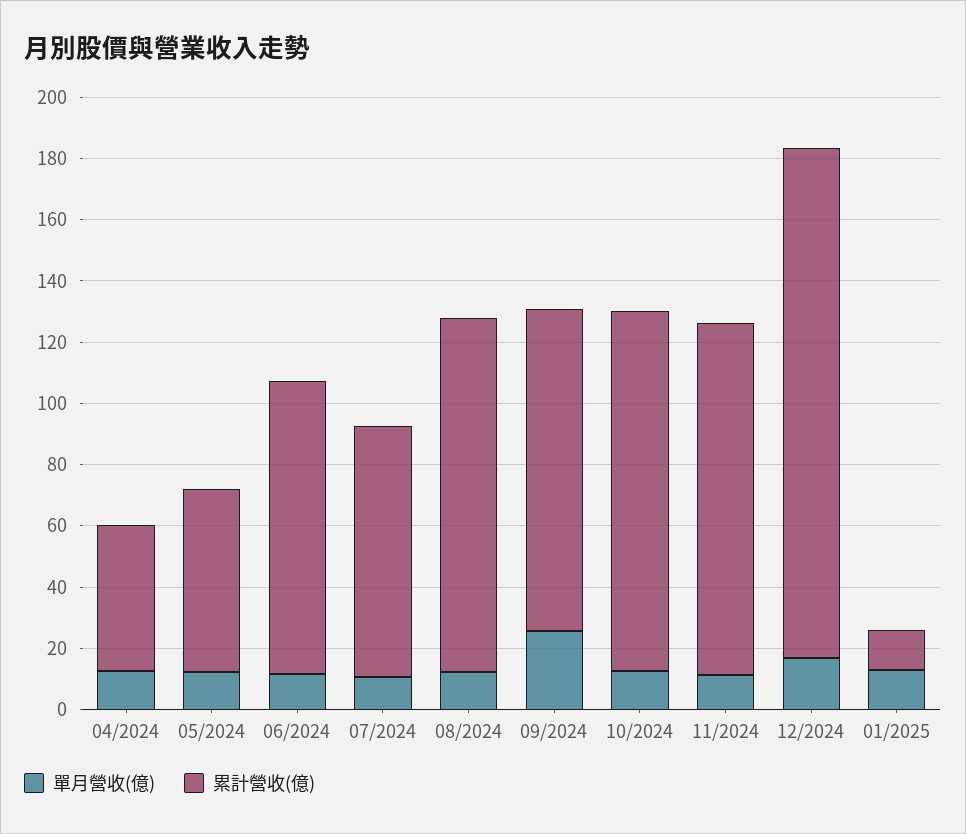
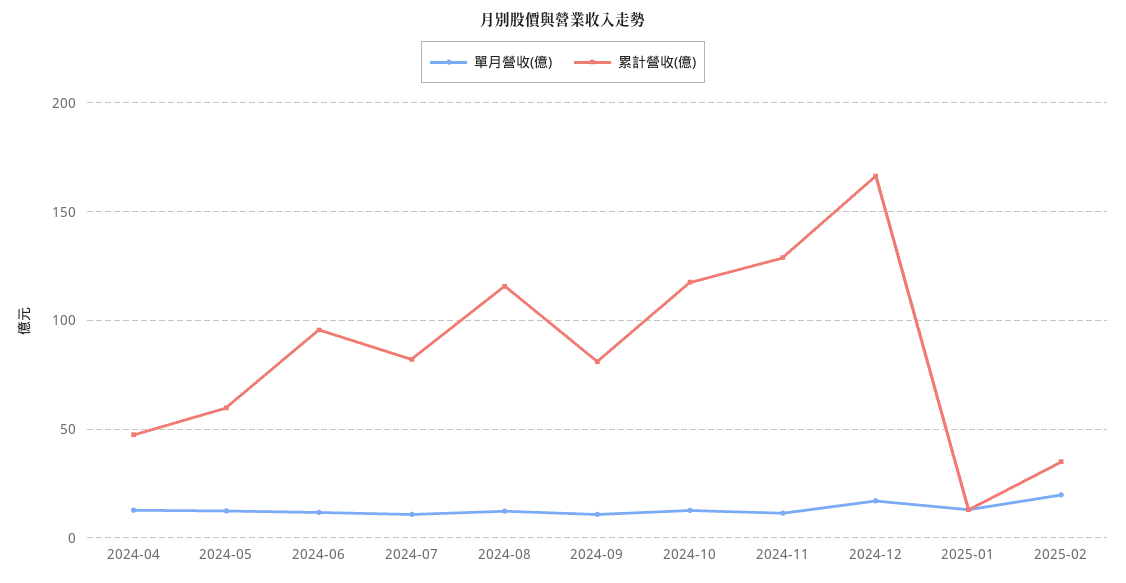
單月營收(億), 09/2024: 25 -> 10
累計營收(億), 09/2024: 105 -> 80
累計營收(億), 11/2024: 115 -> 130
單月營收(億), 2025-02: none -> 20
累計營收(億), 2025-02: none -> 35

